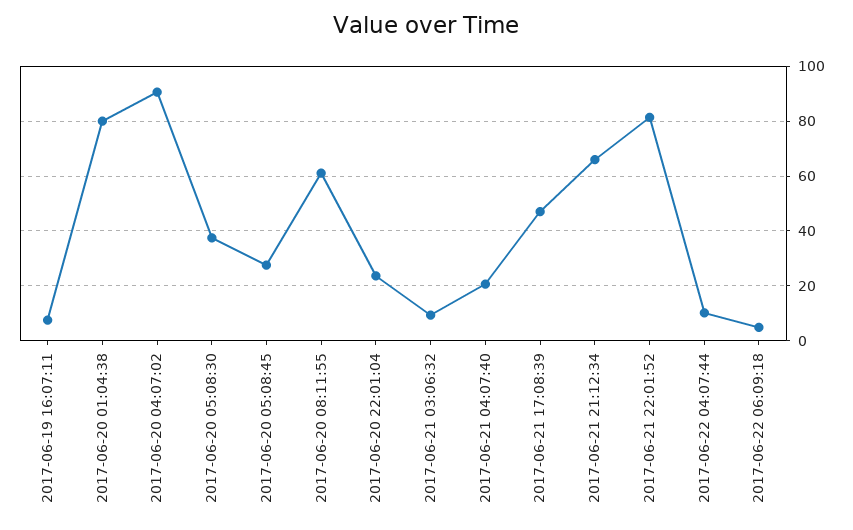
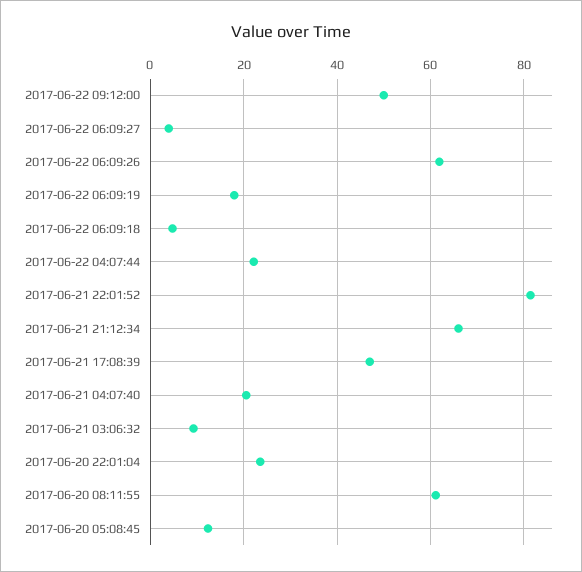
2017-06-19 16:07:11: 7.5 -> none
2017-06-20 01:04:38: 80 -> none
2017-06-20 04:07:02: 90 -> none
2017-06-20 05:08:30: 37.5 -> none
2017-06-20 05:08:45: 27.5 -> 12
2017-06-22 04:07:44: 10 -> 22
2017-06-22 09:12:00: none -> 50
2017-06-22 06:09:27: none -> 4
2017-06-22 06:09:26: none -> 62
2017-06-22 06:09:19: none -> 18

